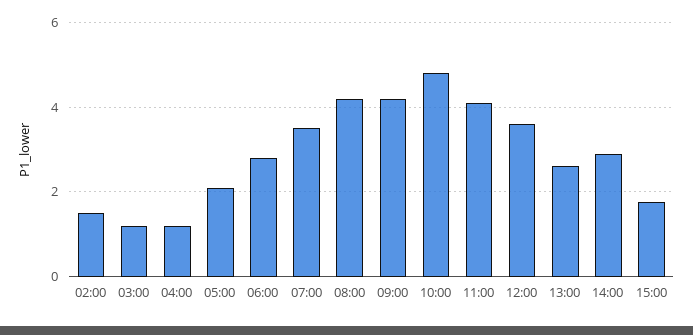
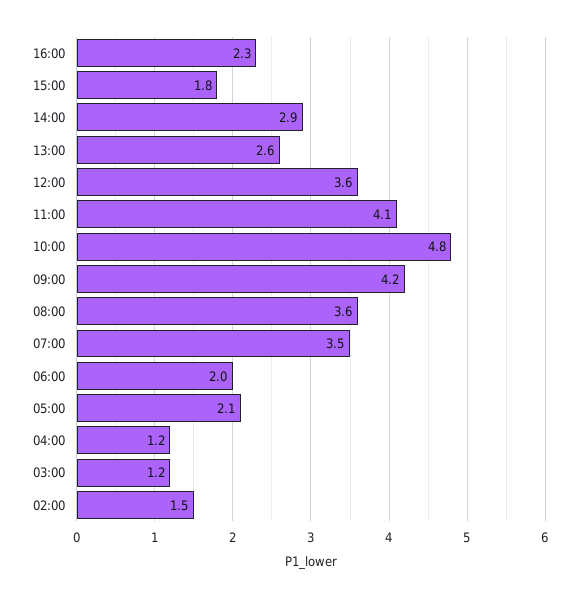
06:00: 2.8 -> 2
08:00: 4.2 -> 3.6
16:00: none -> 2.3

